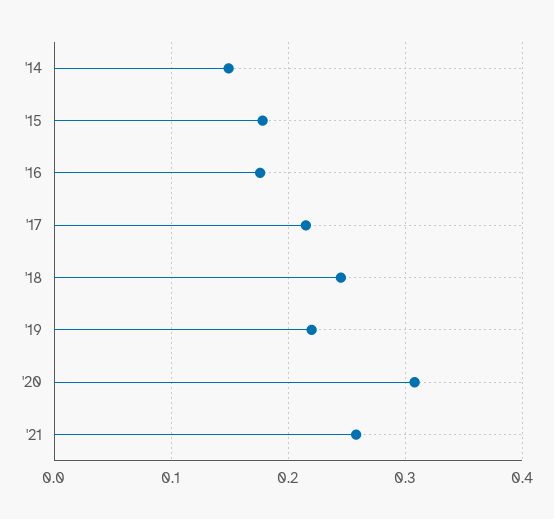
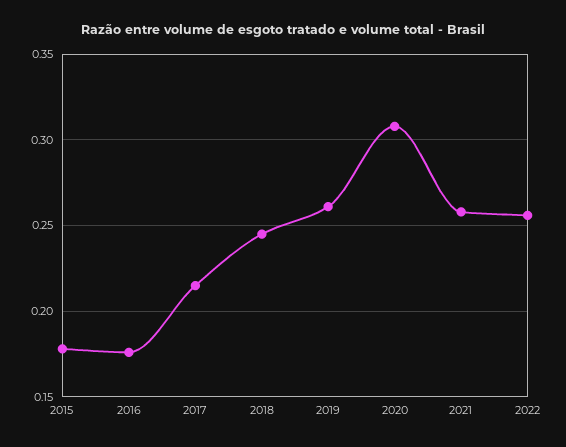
'14: 0.15 -> none
'19: 0.22 -> 0.26
2022: none -> 0.255

